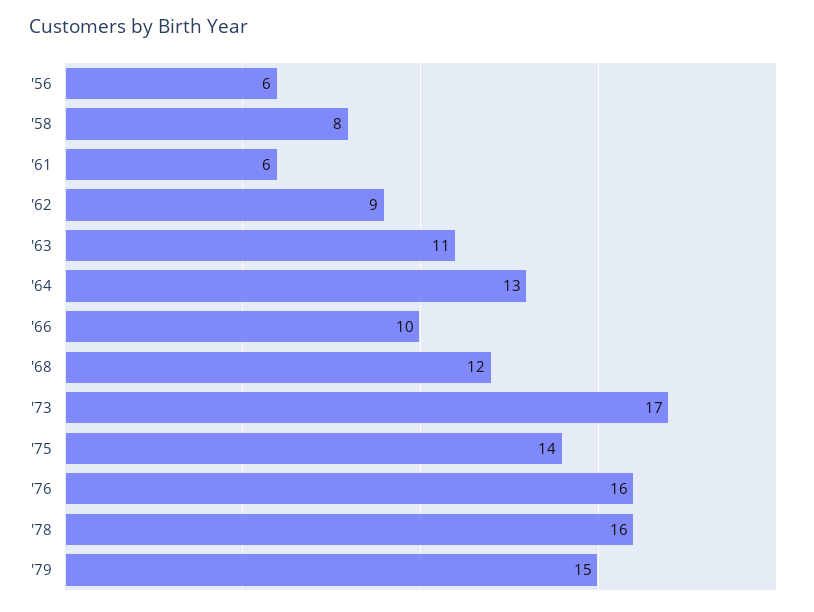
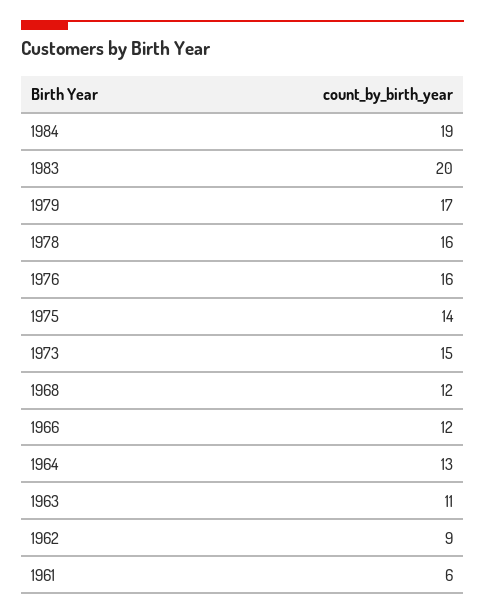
'56: 6 -> none
'58: 8 -> none
'66: 10 -> 12
'73: 17 -> 15
'79: 15 -> 17
1984: none -> 19
1983: none -> 20

